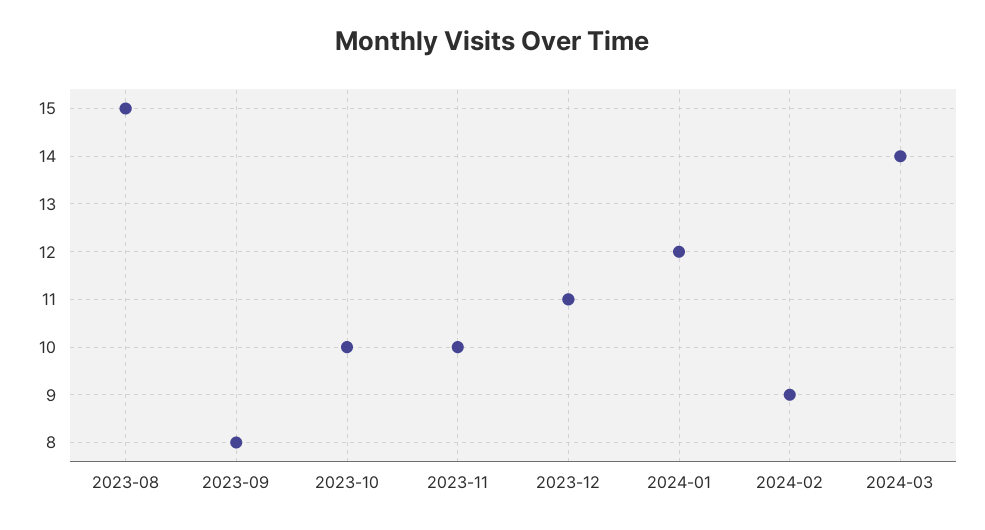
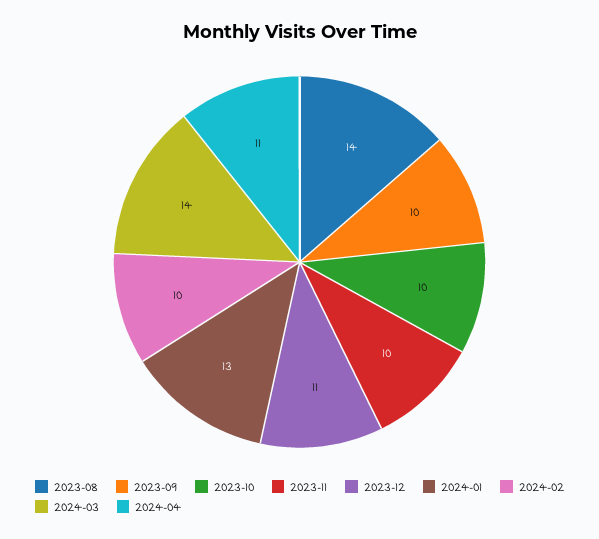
2023-08: 15 -> 14
2023-09: 8 -> 10
2024-01: 12 -> 13
2024-02: 9 -> 10
2024-04: none -> 11

